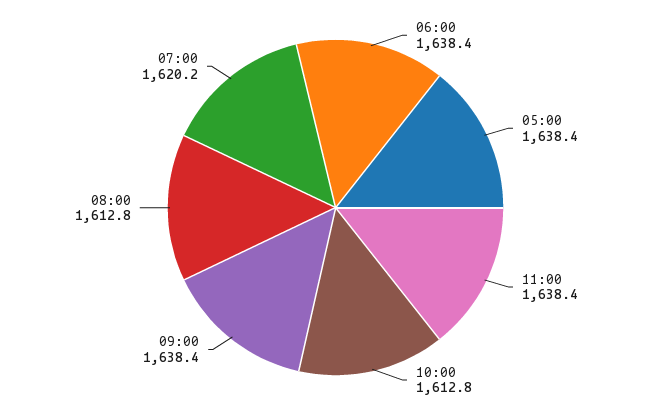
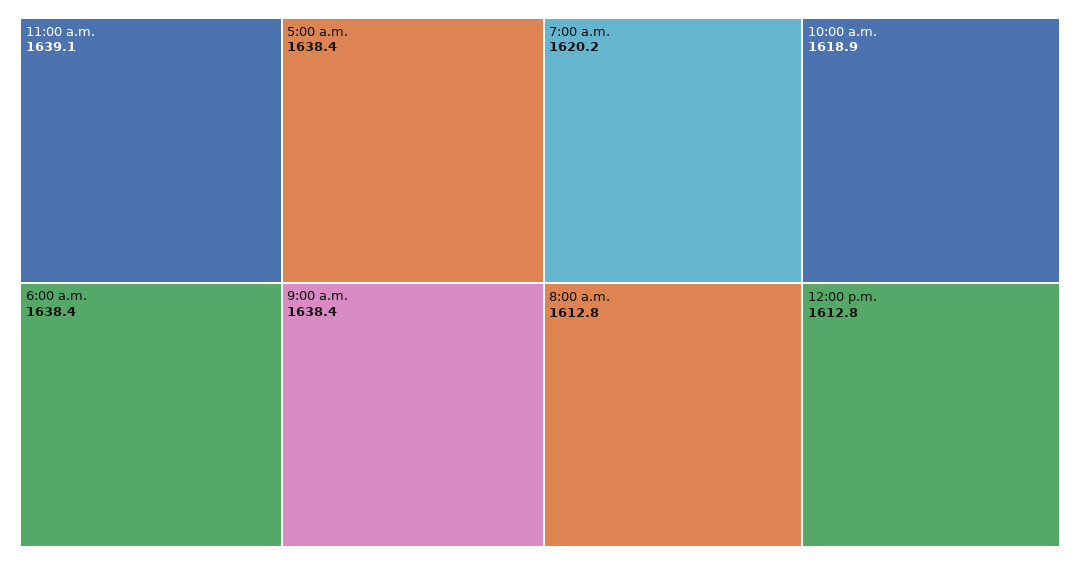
11:00: 1638.4 -> 1639.1
10:00: 1612.8 -> 1618.9
12:00 p.m.: none -> 1612.8

